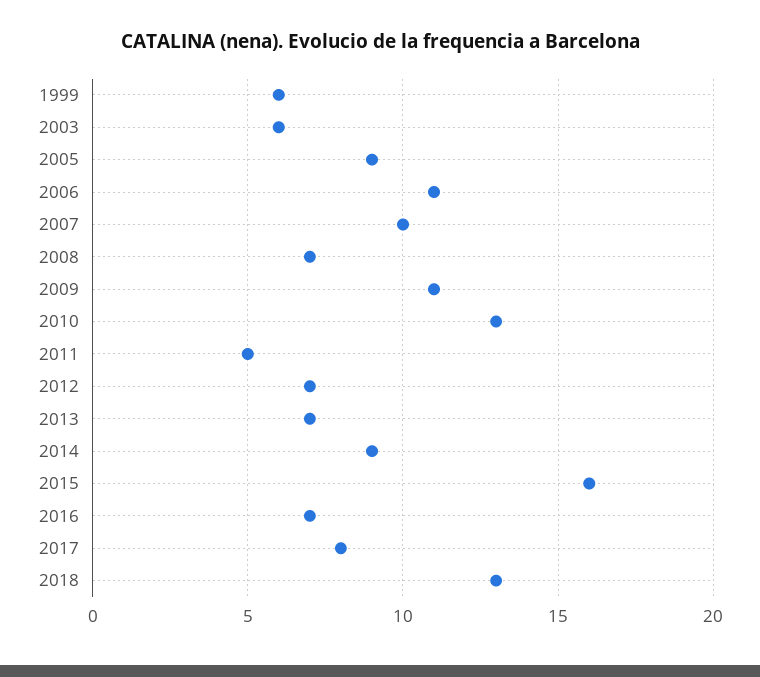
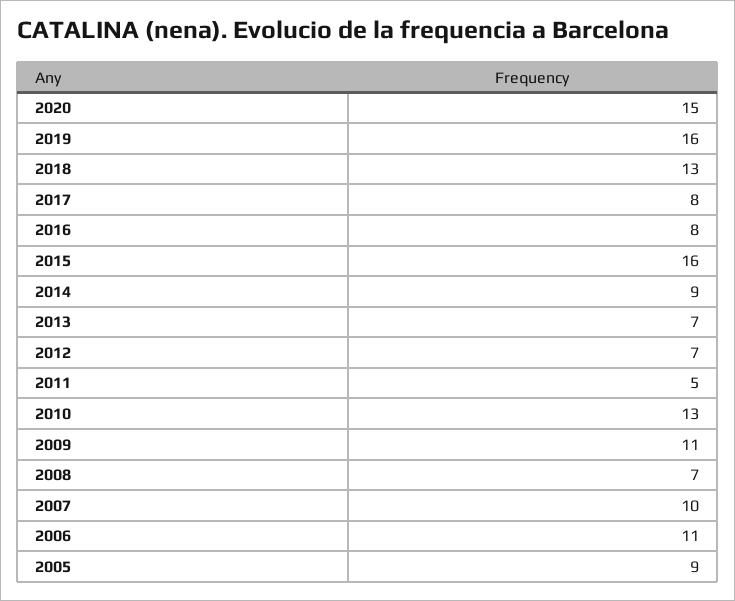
1999: 6 -> none
2003: 6 -> none
2016: 7 -> 8
2020: none -> 15
2019: none -> 16

